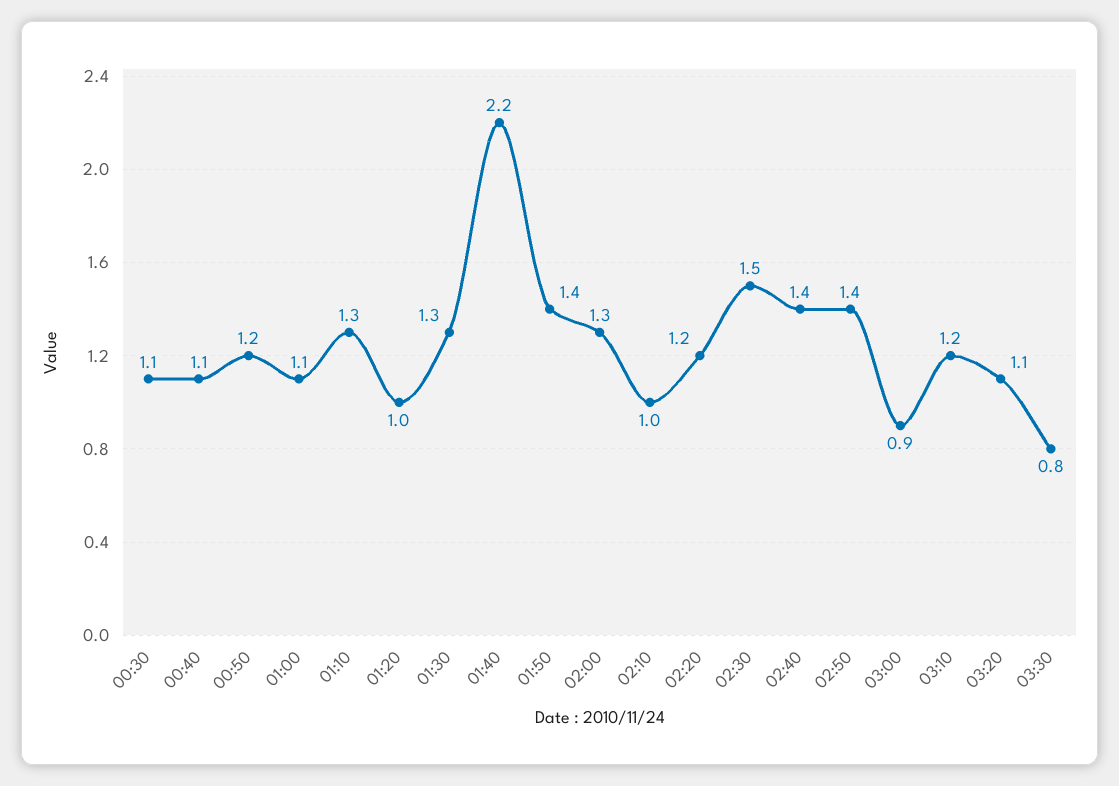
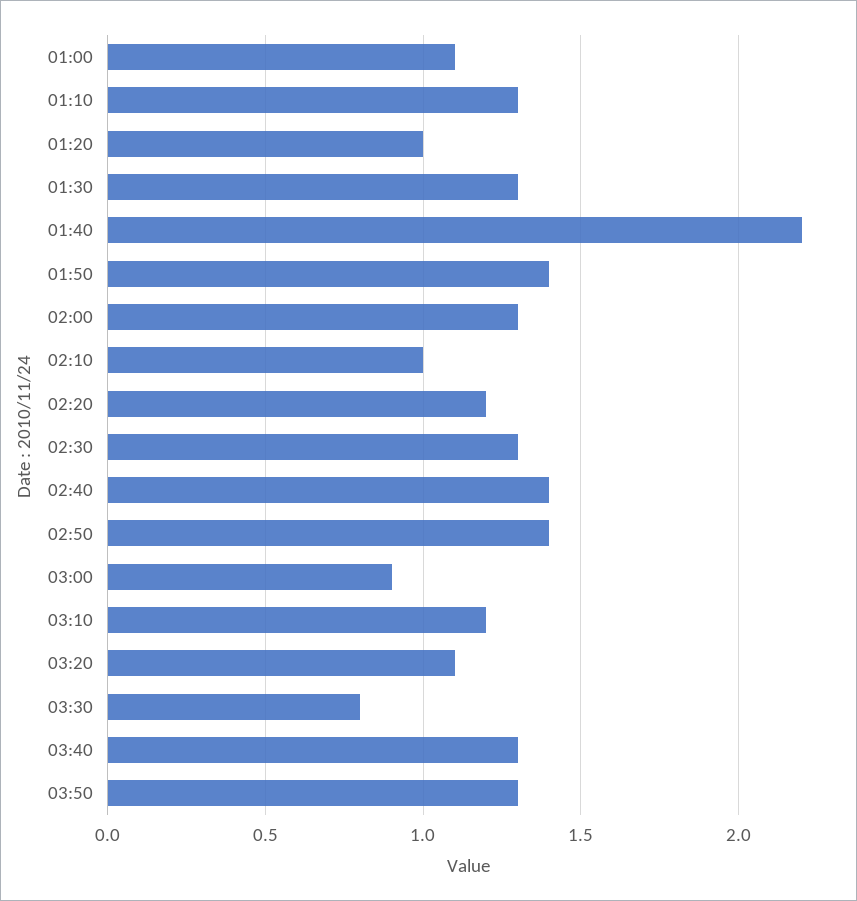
00:30: 1.1 -> none
00:40: 1.1 -> none
00:50: 1.2 -> none
02:30: 1.5 -> 1.3
03:40: none -> 1.3
03:50: none -> 1.3

